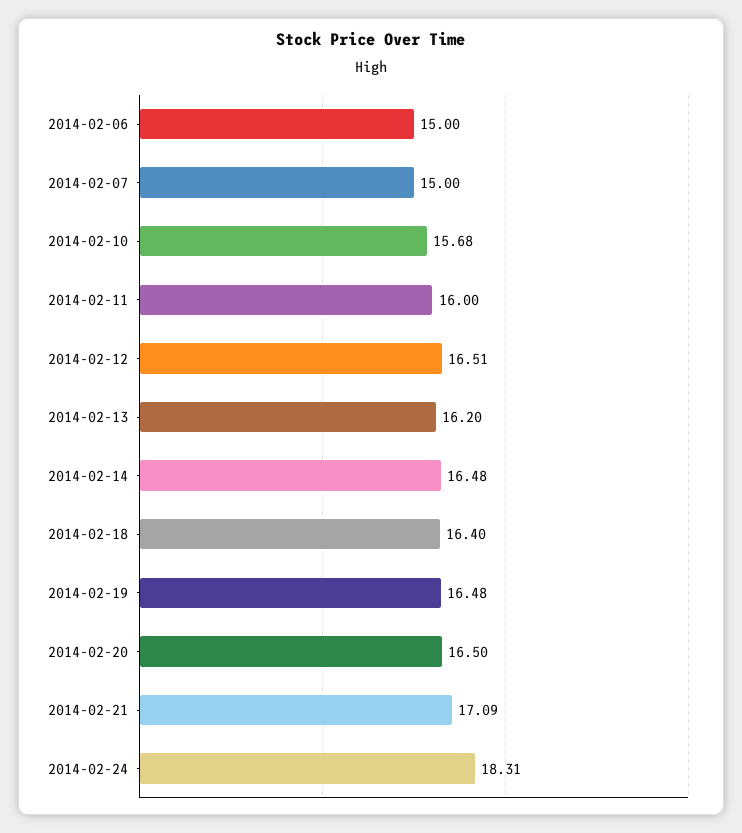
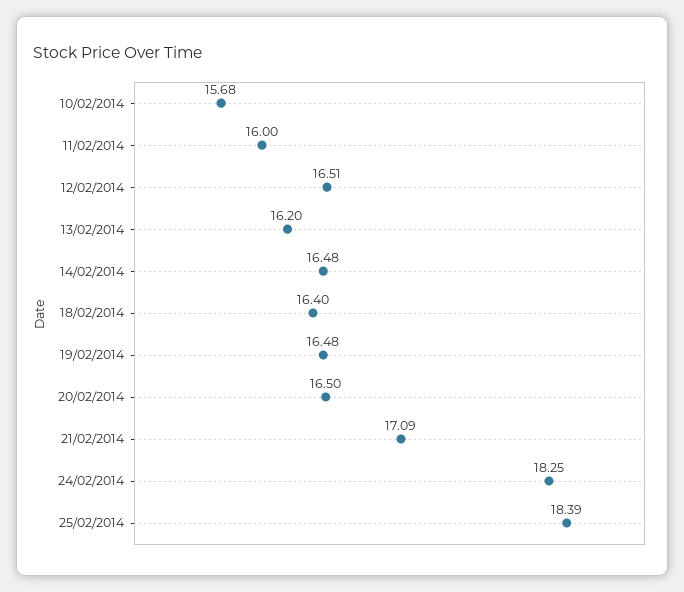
2014-02-06: 15 -> none
2014-02-07: 15 -> none
2014-02-24: 18.31 -> 18.25
25/02/2014: none -> 18.39

